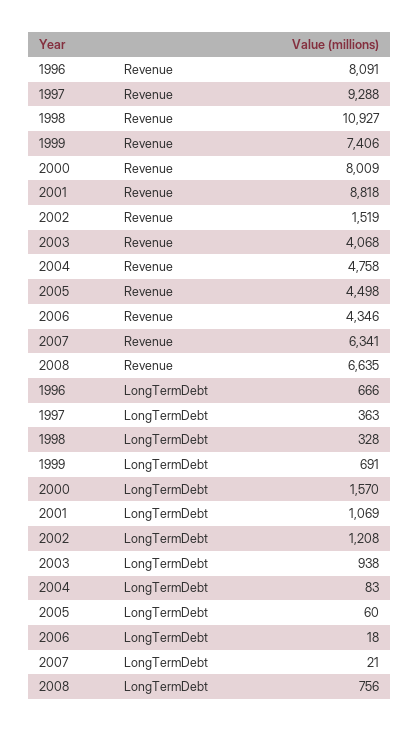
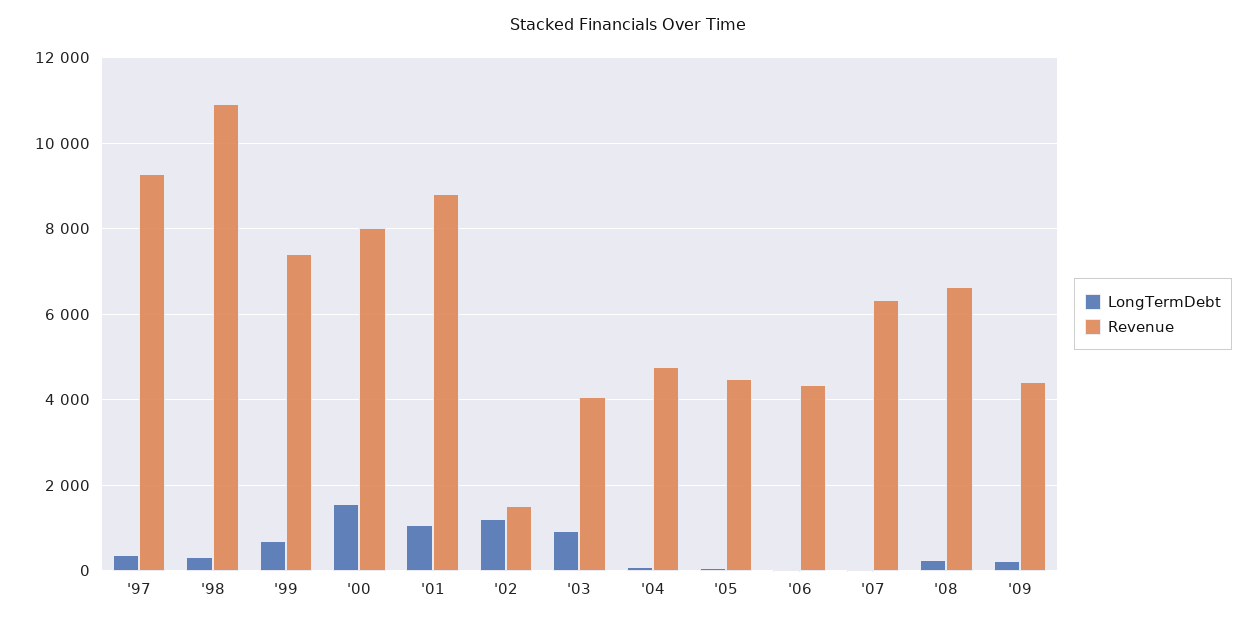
Revenue, 1996: 8091 -> none
LongTermDebt, 1996: 666 -> none
LongTermDebt, 2008: 756 -> 200
LongTermDebt, '09: none -> 200
Revenue, '09: none -> 4400

